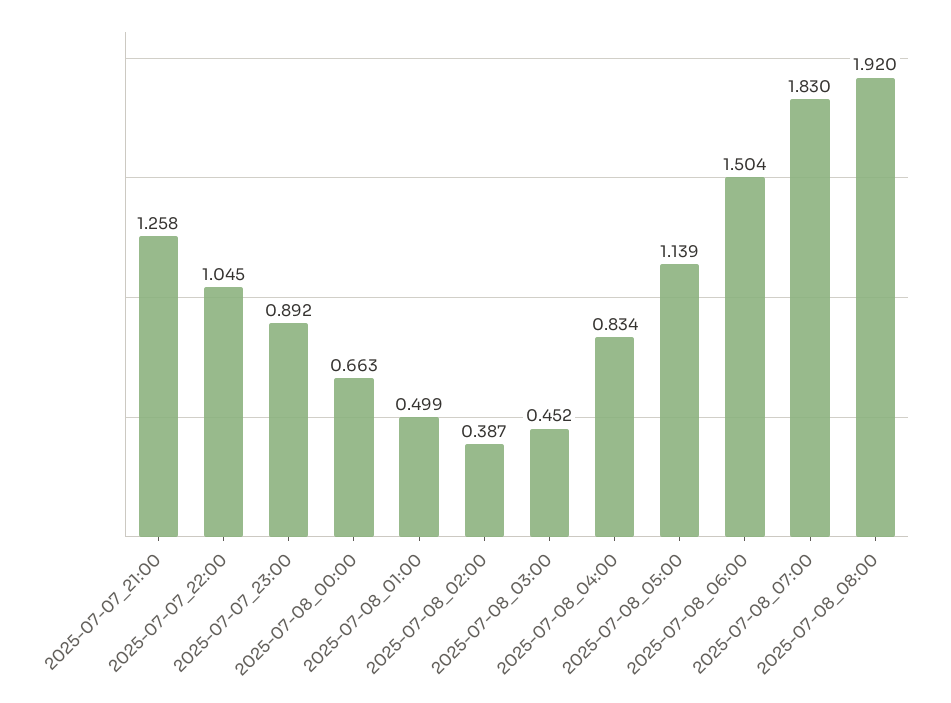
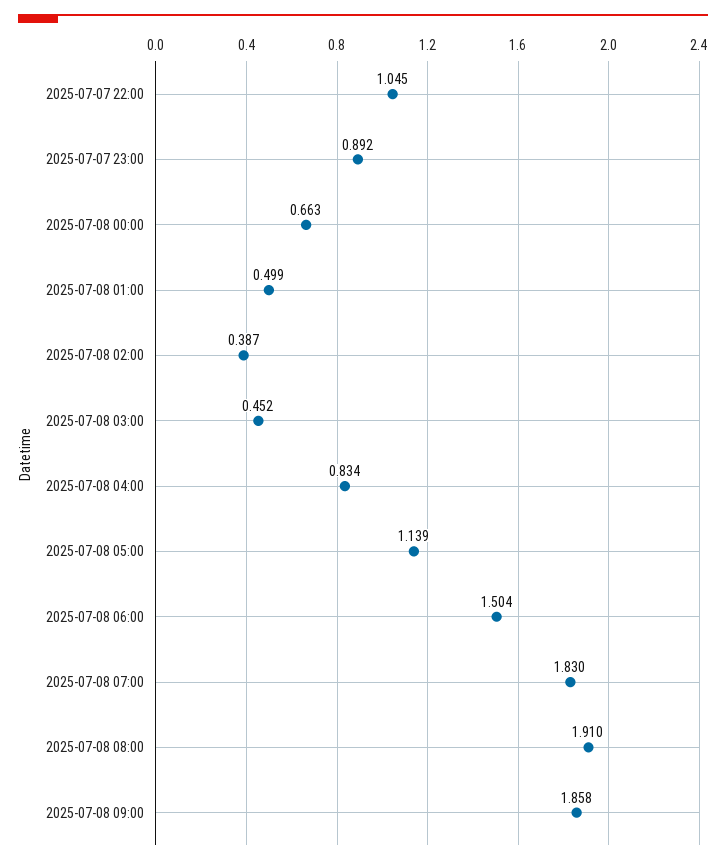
2025-07-07_21:00: 1.258 -> none
2025-07-08_08:00: 1.92 -> 1.91
2025-07-08 09:00: none -> 1.858

